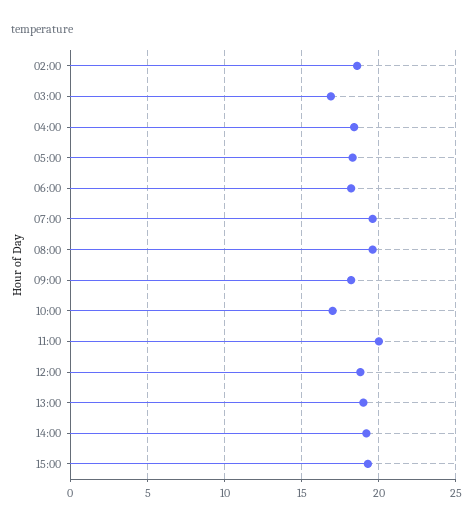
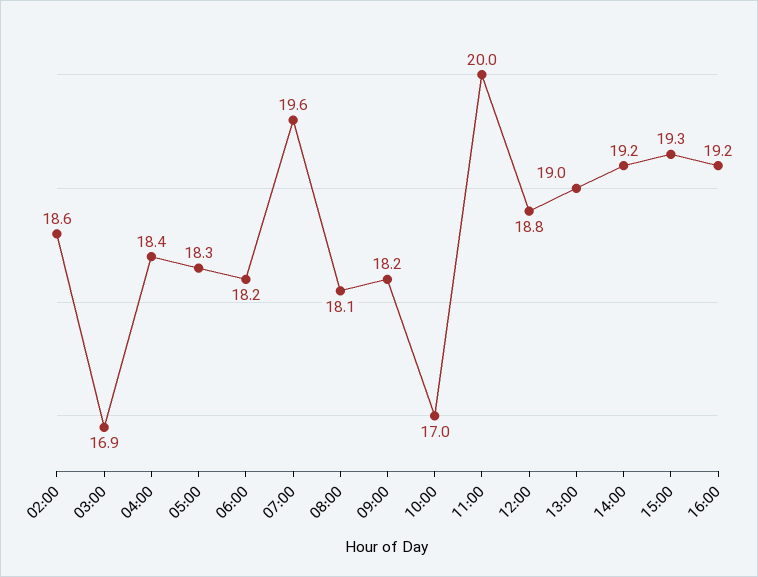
08:00: 19.5 -> 18.1
16:00: none -> 19.2

